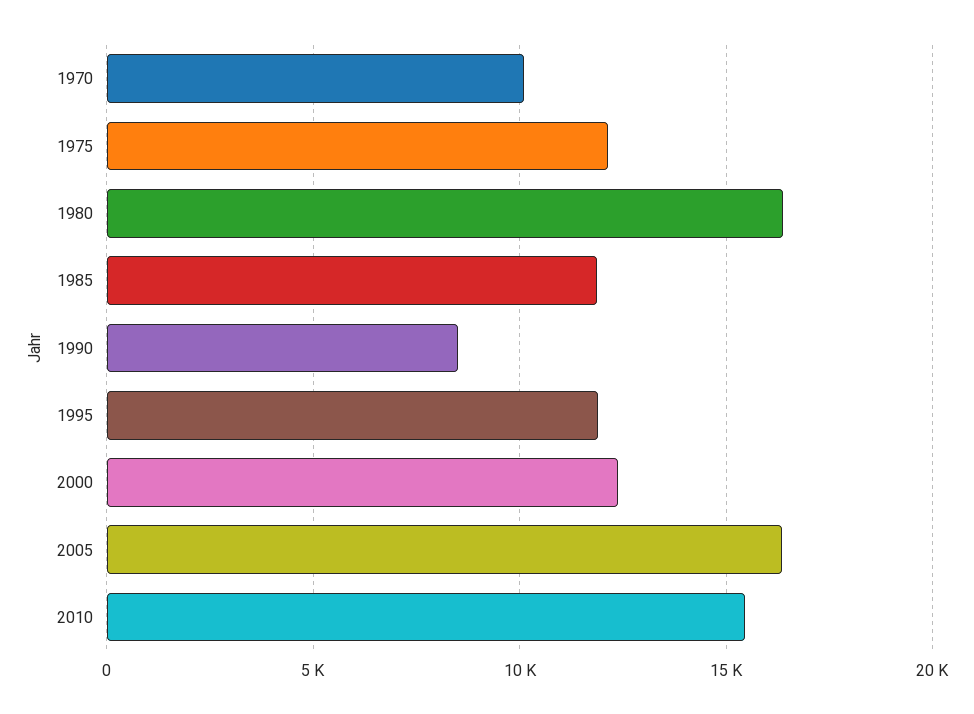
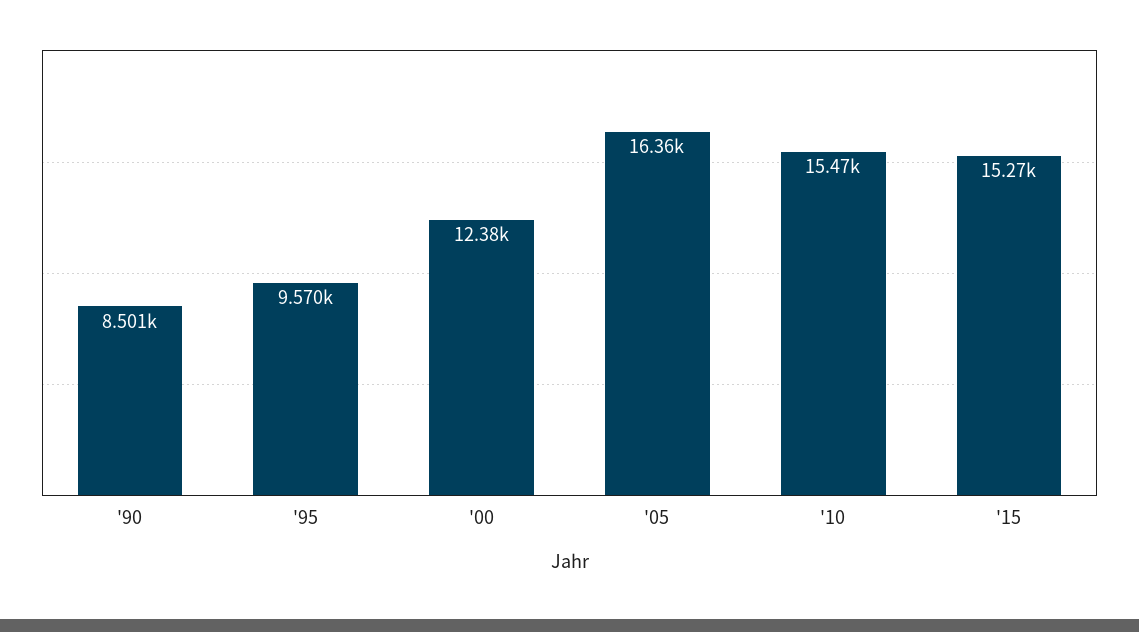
1970: 10000 -> none
1975: 12000 -> none
1980: 16500 -> none
1985: 12000 -> none
1995: 12000 -> 9570
'15: none -> 15270

